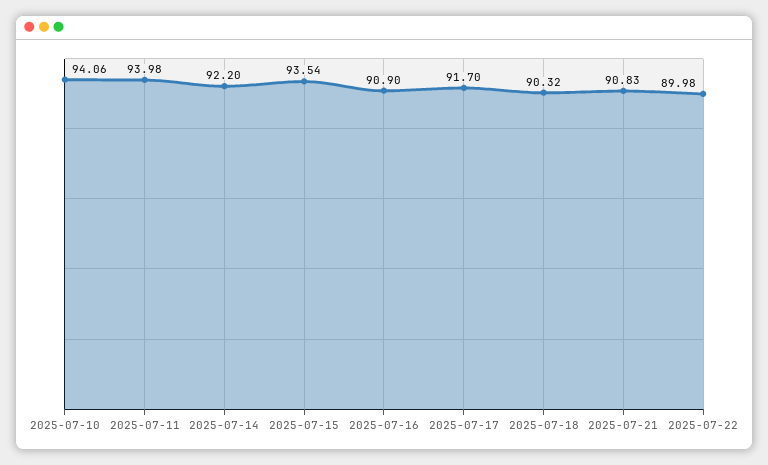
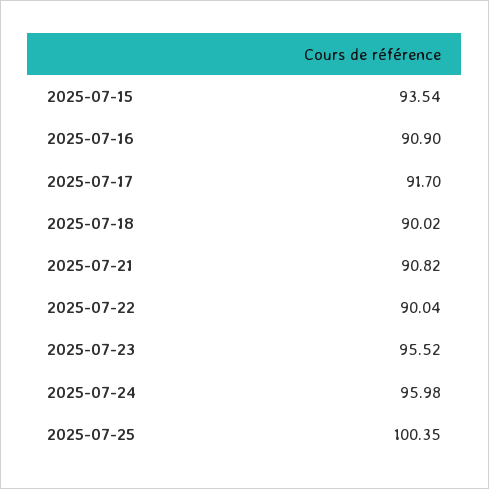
2025-07-10: 94.06 -> none
2025-07-11: 93.98 -> none
2025-07-14: 92.2 -> none
2025-07-18: 90.32 -> 90.02
2025-07-21: 90.83 -> 90.82
2025-07-22: 89.98 -> 90.04
2025-07-23: none -> 95.52
2025-07-24: none -> 95.98
2025-07-25: none -> 100.35

